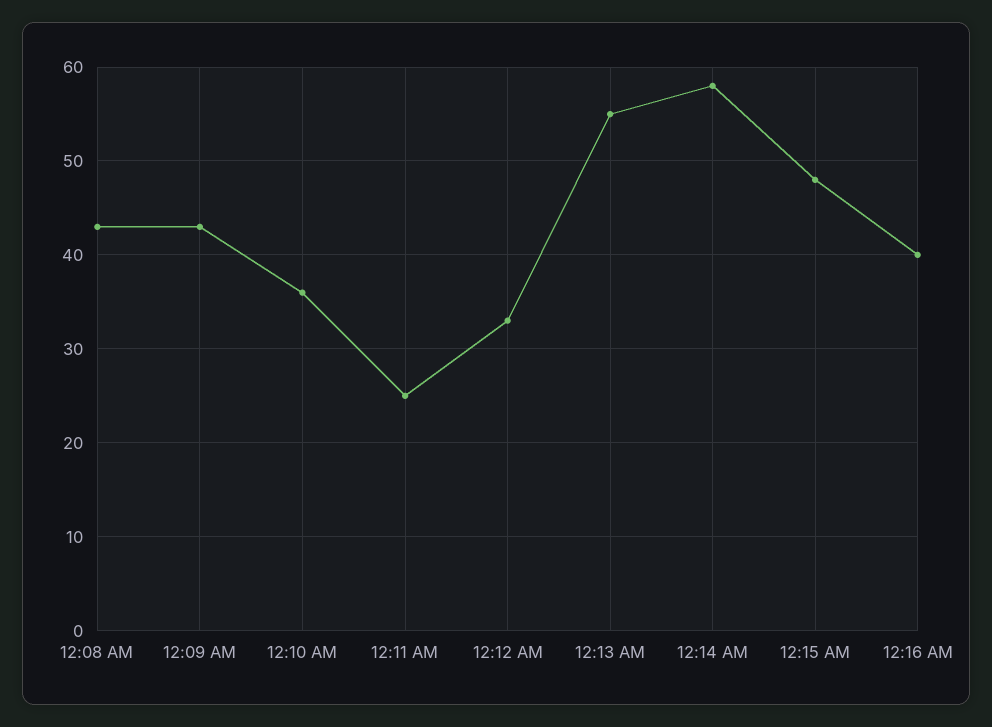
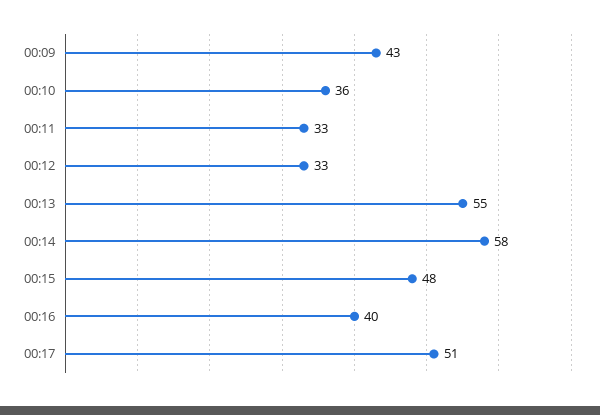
12:08 AM: 43 -> none
12:11 AM: 25 -> 33
00:17: none -> 51

